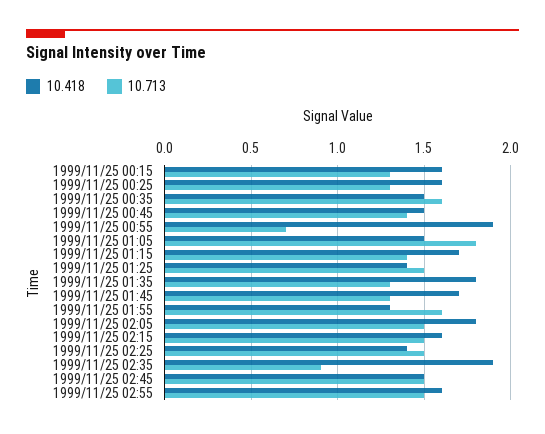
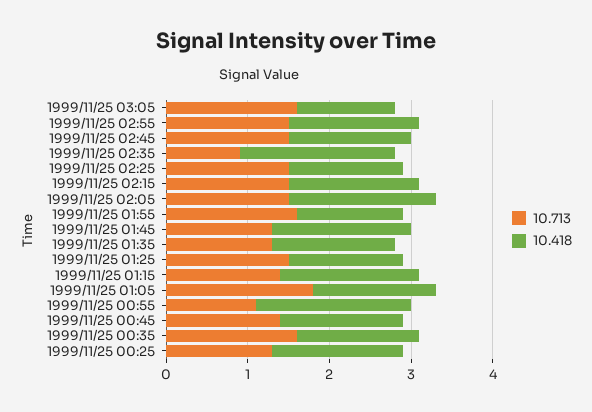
10.418, 1999/11/25 00:15: 1.6 -> none
10.713, 1999/11/25 00:15: 1.3 -> none
10.713, 1999/11/25 00:55: 0.7 -> 1.1
10.418, 1999/11/25 01:35: 1.8 -> 1.5
10.713, 1999/11/25 03:05: none -> 1.6
10.418, 1999/11/25 03:05: none -> 1.2

